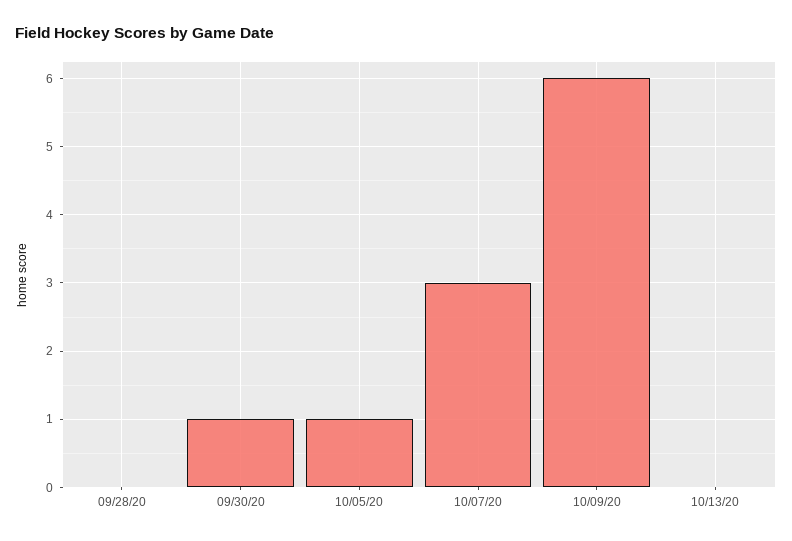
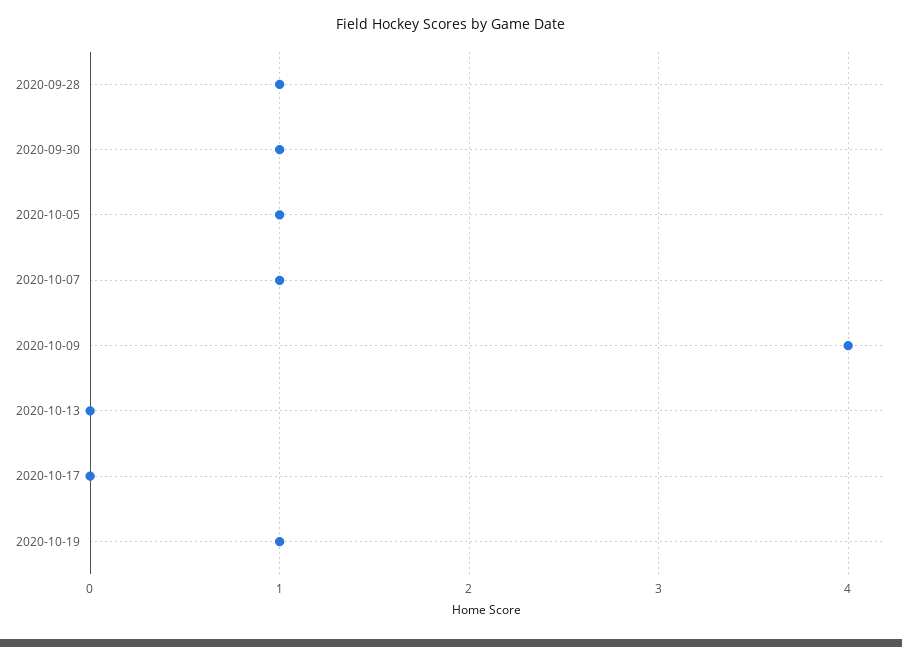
09/28/20: 0 -> 1
10/07/20: 3 -> 1
10/09/20: 6 -> 4
2020-10-17: none -> 0
2020-10-19: none -> 1

